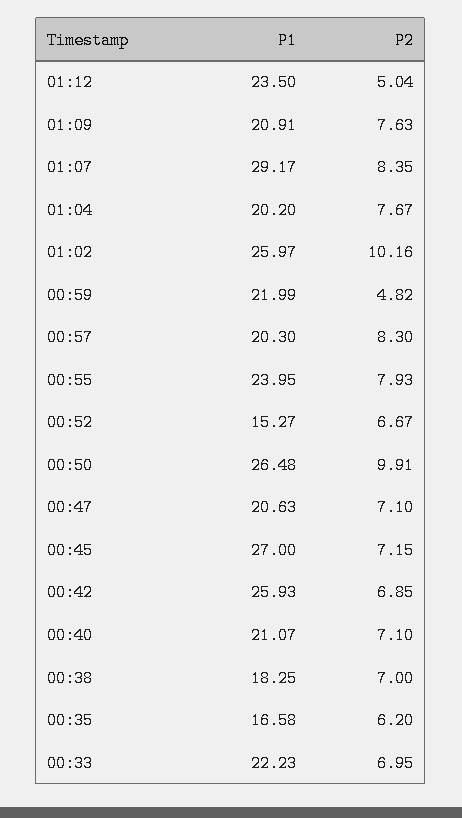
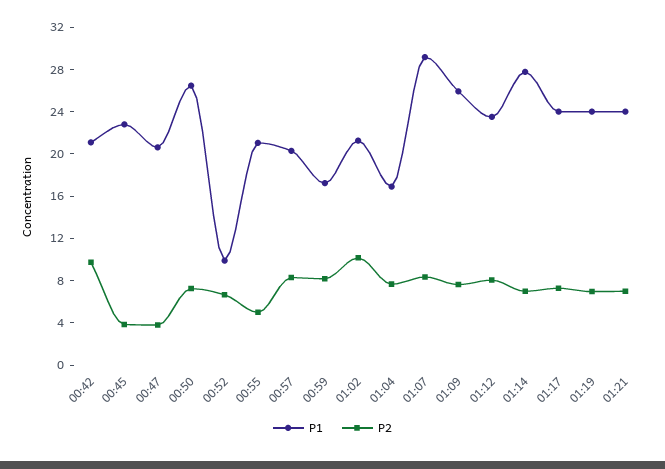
P2, 01:12: 5.04 -> 8
P1, 01:09: 20.91 -> 26
P1, 01:04: 20.2 -> 17
P1, 01:02: 25.97 -> 21
P1, 00:59: 21.99 -> 17
P2, 00:59: 4.82 -> 8
P1, 00:55: 23.95 -> 21
P2, 00:55: 7.93 -> 5
P1, 00:52: 15.27 -> 10
P2, 00:50: 9.91 -> 7
P2, 00:47: 7.1 -> 4
P1, 00:45: 27 -> 23
P2, 00:45: 7.15 -> 4
P1, 00:42: 25.93 -> 21
P2, 00:42: 6.85 -> 10
P1, 00:40: 21.07 -> none
P2, 00:40: 7.1 -> none
P1, 00:38: 18.25 -> none
P2, 00:38: 7 -> none
P1, 00:35: 16.58 -> none
P2, 00:35: 6.2 -> none
P1, 00:33: 22.23 -> none
P2, 00:33: 6.95 -> none
P1, 01:14: none -> 28
P2, 01:14: none -> 7
P1, 01:17: none -> 24
P2, 01:17: none -> 7
P1, 01:19: none -> 24
P2, 01:19: none -> 7
P1, 01:21: none -> 24
P2, 01:21: none -> 7

